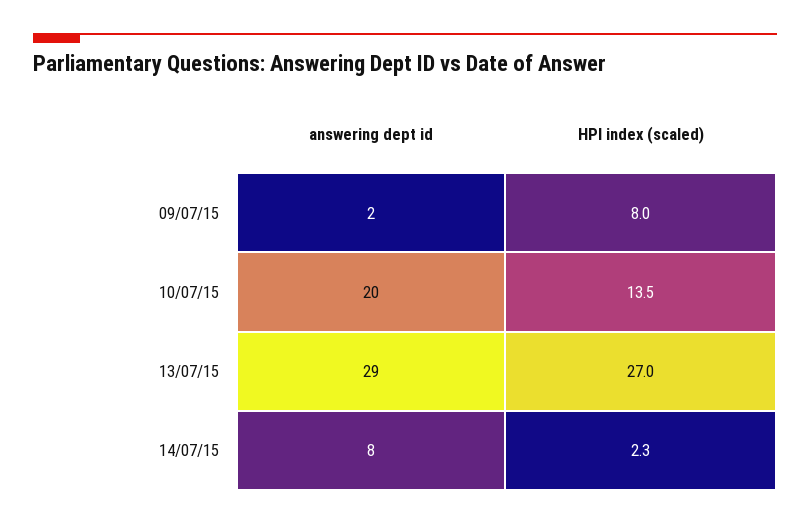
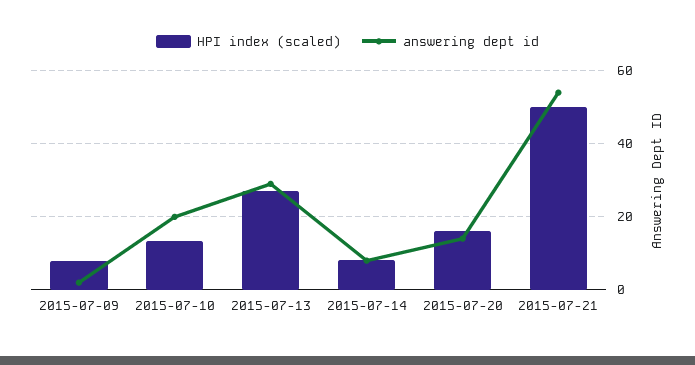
HPI index (scaled), 14/07/15: 2.3 -> 8
HPI index (scaled), 2015-07-20: none -> 16
answering dept id, 2015-07-20: none -> 14
HPI index (scaled), 2015-07-21: none -> 50
answering dept id, 2015-07-21: none -> 54

